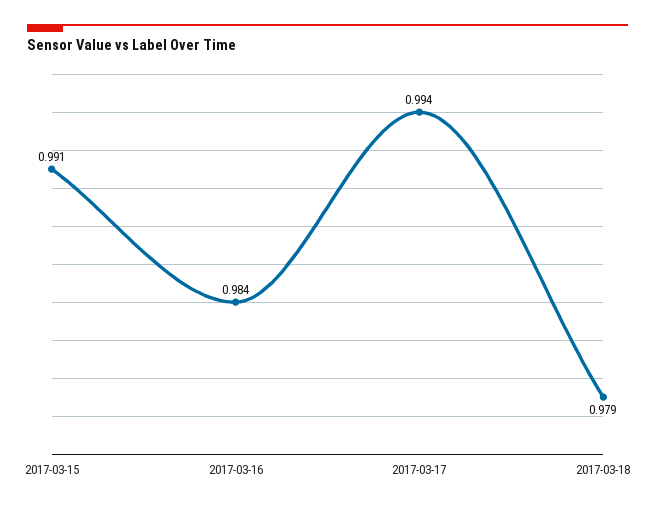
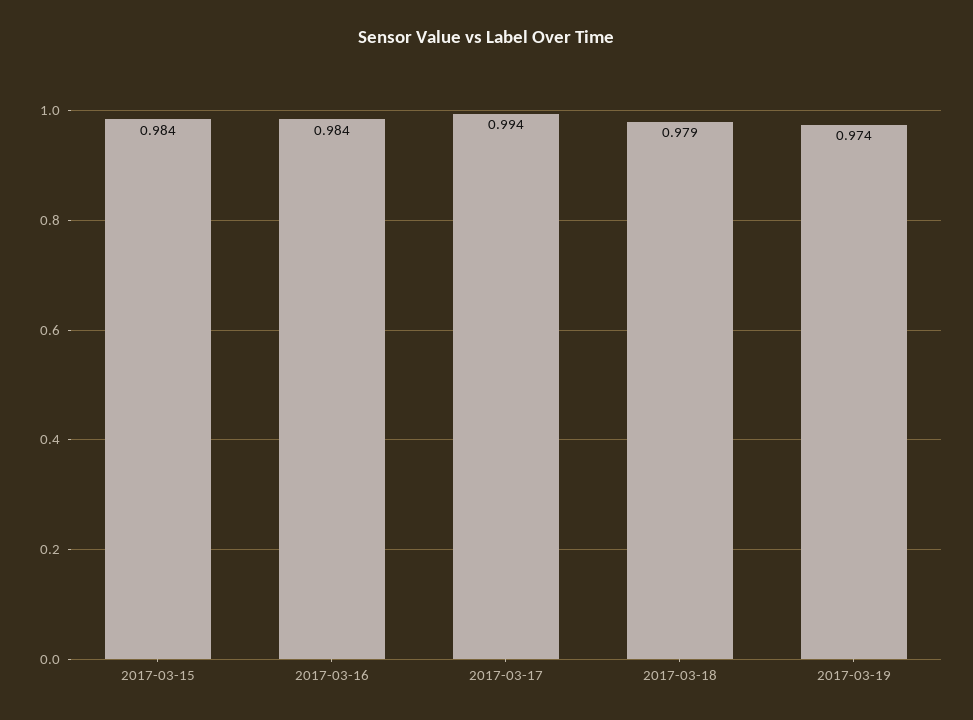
2017-03-15: 0.991 -> 0.984
2017-03-19: none -> 0.974

